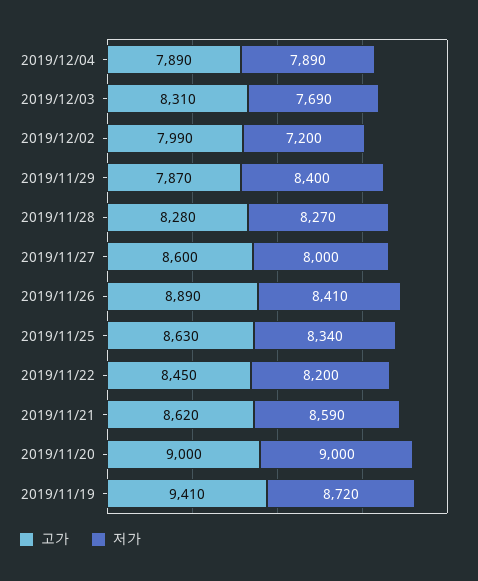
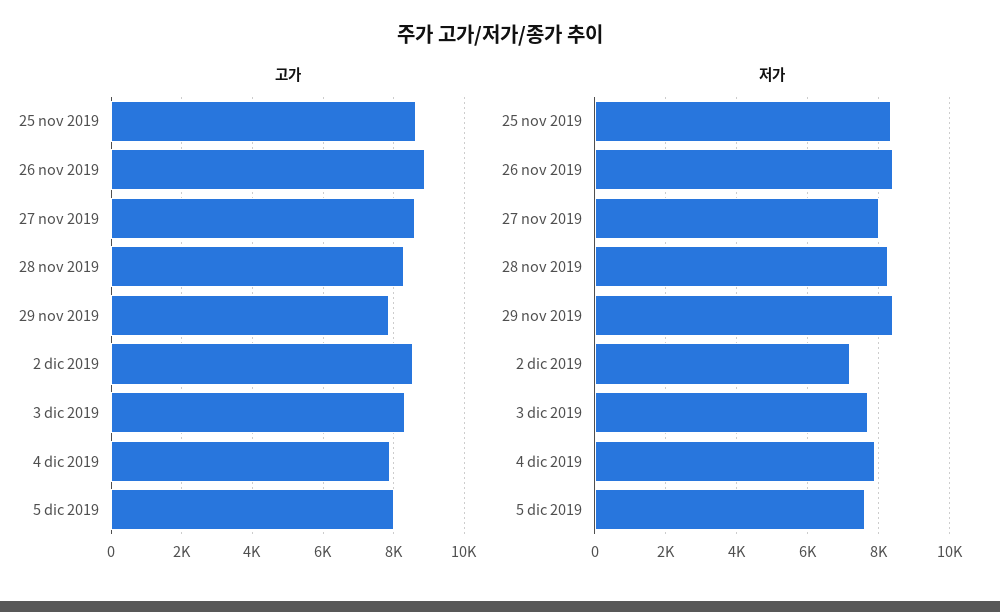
고가, 2019/12/02: 7990 -> 8600
고가, 2019/11/22: 8450 -> none
저가, 2019/11/22: 8200 -> none
고가, 2019/11/21: 8620 -> none
저가, 2019/11/21: 8590 -> none
고가, 2019/11/20: 9000 -> none
저가, 2019/11/20: 9000 -> none
고가, 2019/11/19: 9410 -> none
저가, 2019/11/19: 8720 -> none
고가, 5 dic 2019: none -> 8000
저가, 5 dic 2019: none -> 7600

